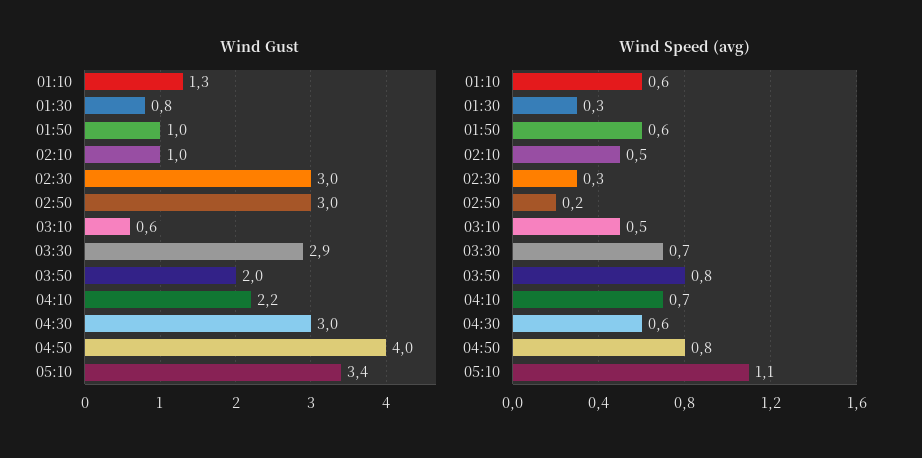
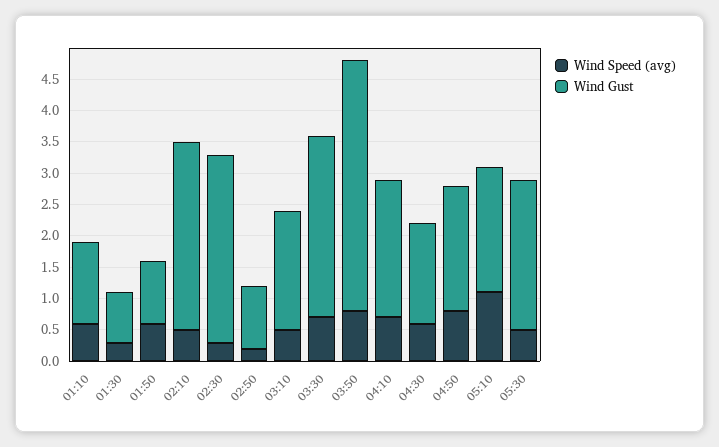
Wind Gust, 02:10: 1 -> 3
Wind Gust, 02:50: 3 -> 1
Wind Gust, 03:10: 0.6 -> 2
Wind Gust, 03:50: 2 -> 4
Wind Gust, 04:30: 3 -> 1.5
Wind Gust, 04:50: 4 -> 2
Wind Gust, 05:10: 3.4 -> 2
Wind Speed (avg), 05:30: none -> 0.5
Wind Gust, 05:30: none -> 2.5

